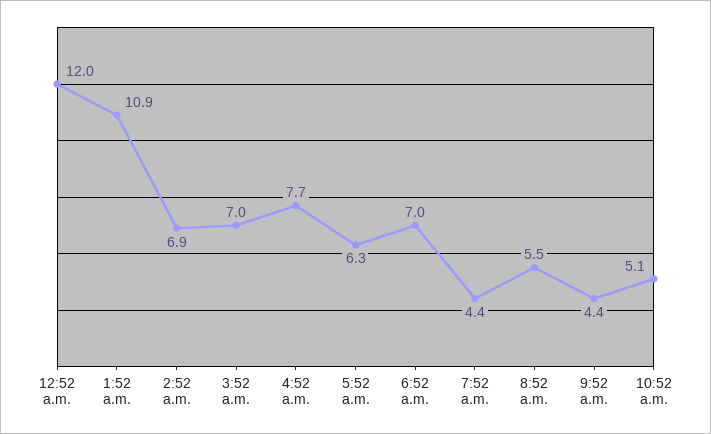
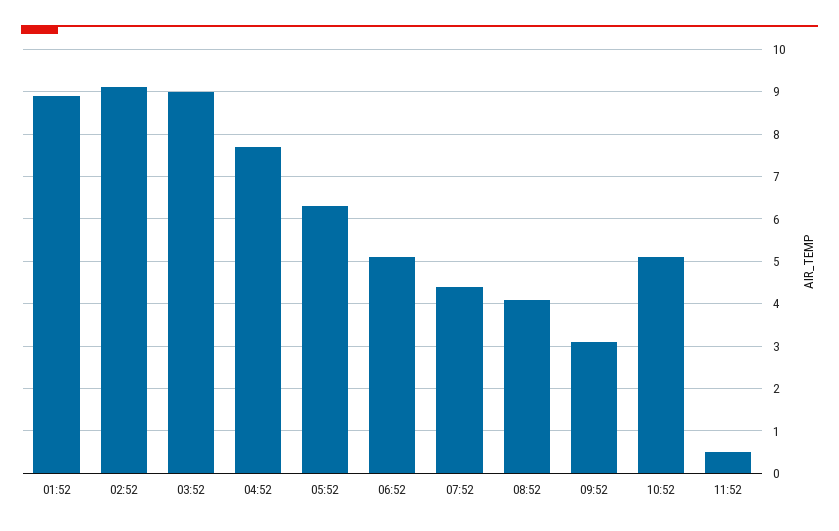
12:52 a.m.: 12 -> none
1:52 a.m.: 10.9 -> 9
2:52 a.m.: 6.9 -> 9
3:52 a.m.: 7 -> 9
6:52 a.m.: 7 -> 5
8:52 a.m.: 5.5 -> 4
9:52 a.m.: 4.4 -> 3
11:52: none -> 0.5

